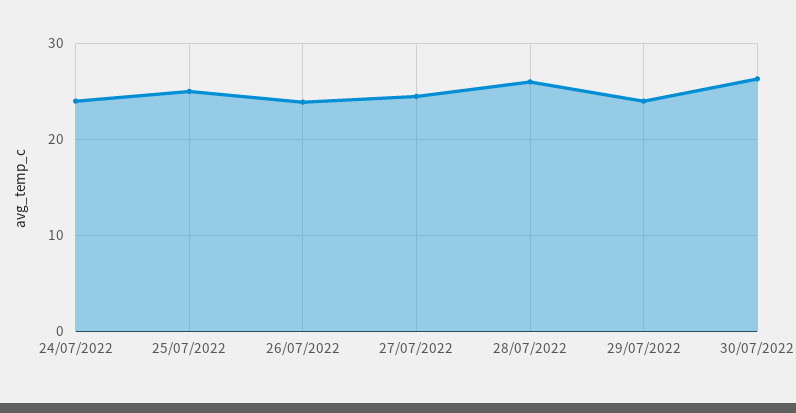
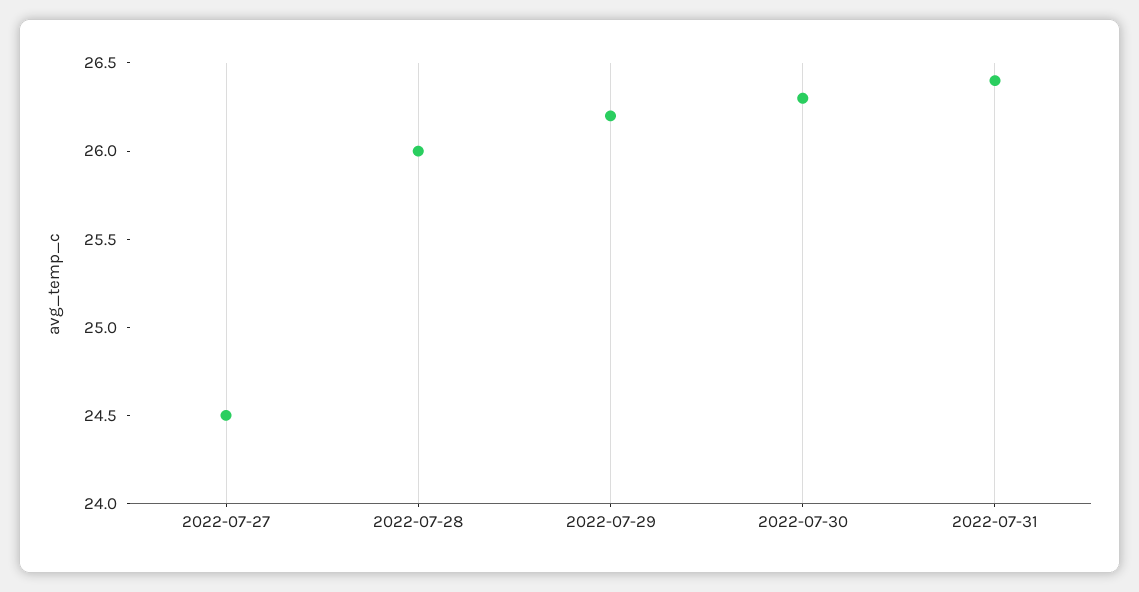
24/07/2022: 24 -> none
25/07/2022: 25 -> none
26/07/2022: 24 -> none
29/07/2022: 24 -> 26.2
2022-07-31: none -> 26.4

